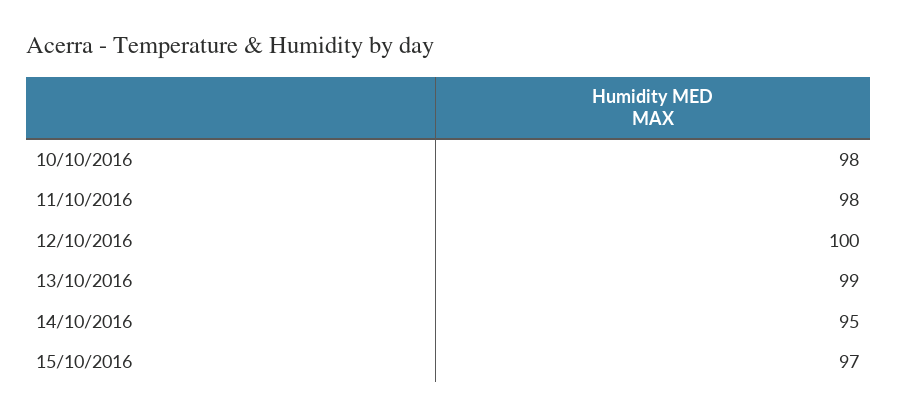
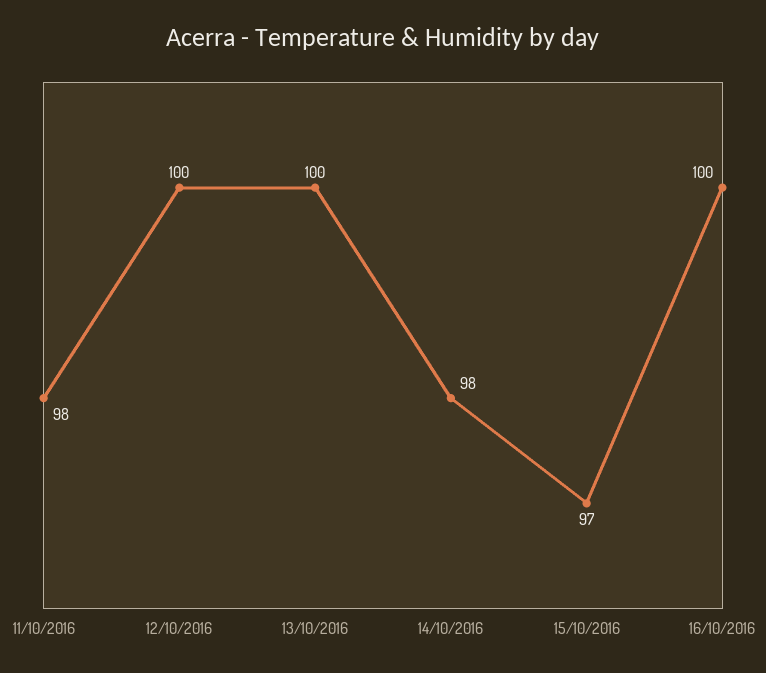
10/10/2016: 98 -> none
13/10/2016: 99 -> 100
14/10/2016: 95 -> 98
16/10/2016: none -> 100

